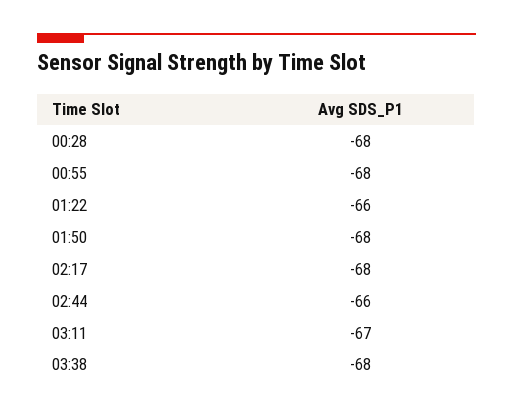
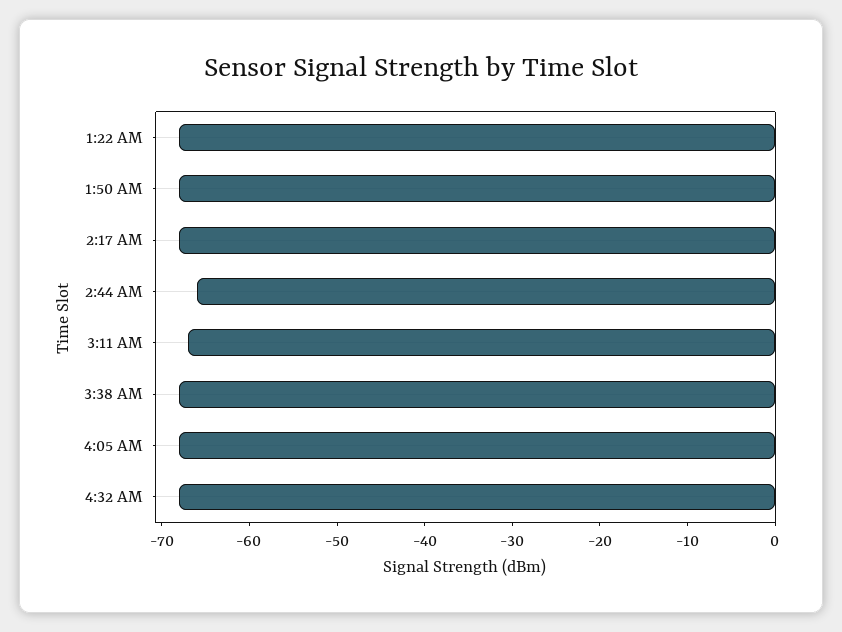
00:28: -68 -> none
00:55: -68 -> none
01:22: -66 -> -68
4:05 AM: none -> -68
4:32 AM: none -> -68

